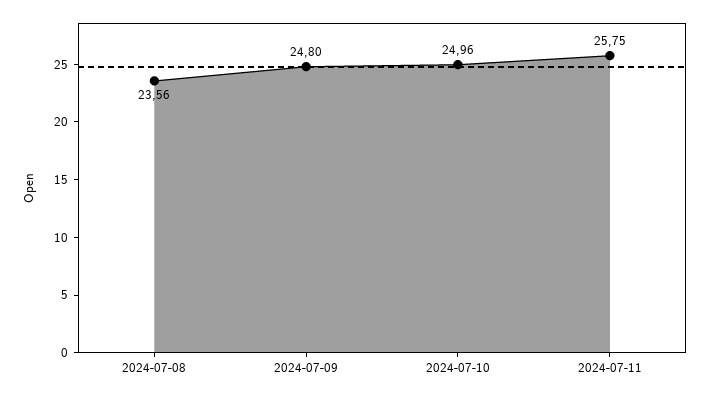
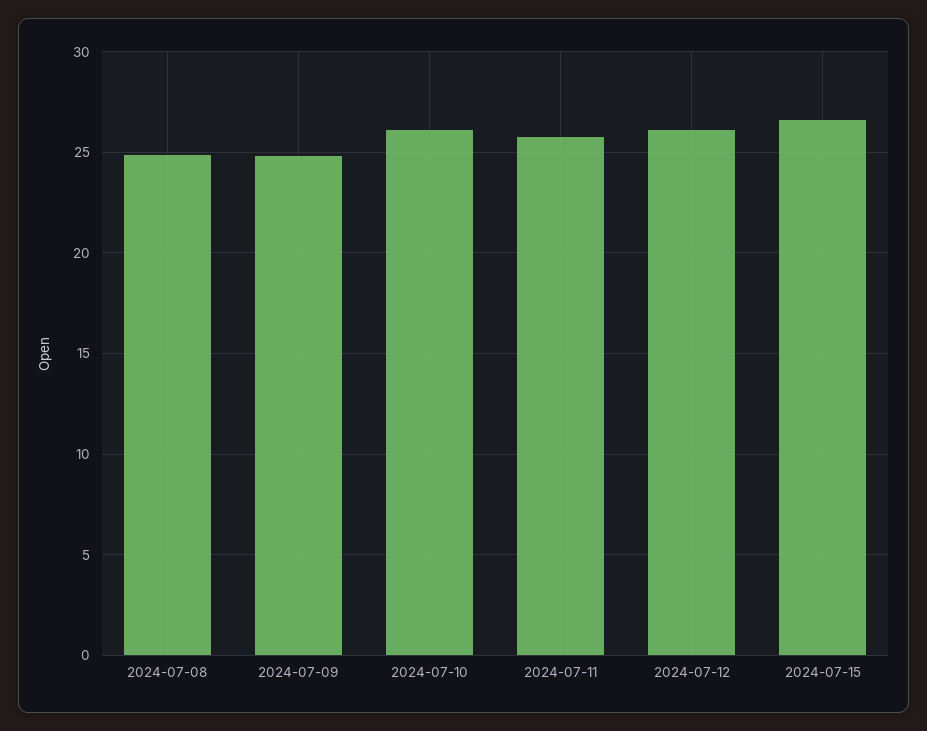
2024-07-08: 23.56 -> 25
2024-07-10: 24.96 -> 26
2024-07-12: none -> 26
2024-07-15: none -> 26.5

